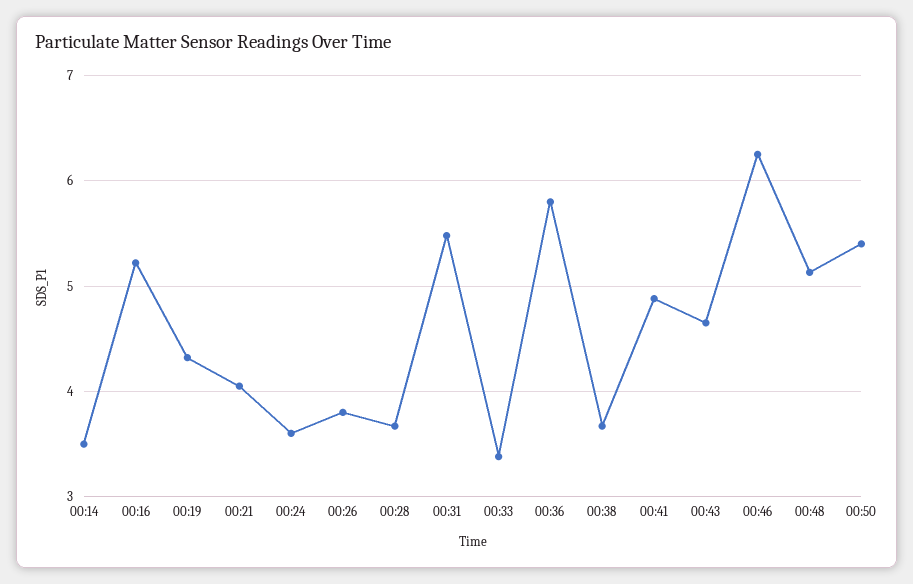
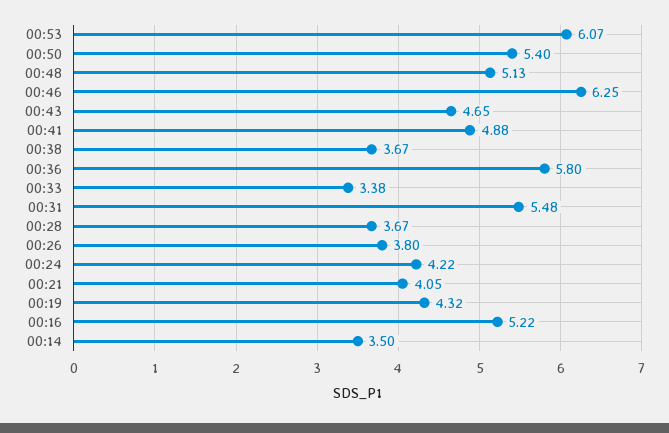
00:24: 3.6 -> 4.22
00:53: none -> 6.07

